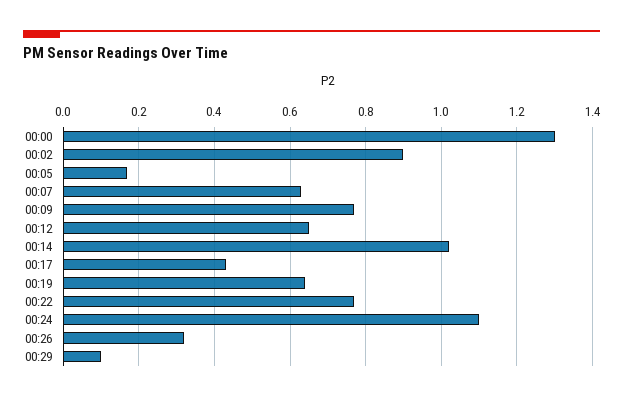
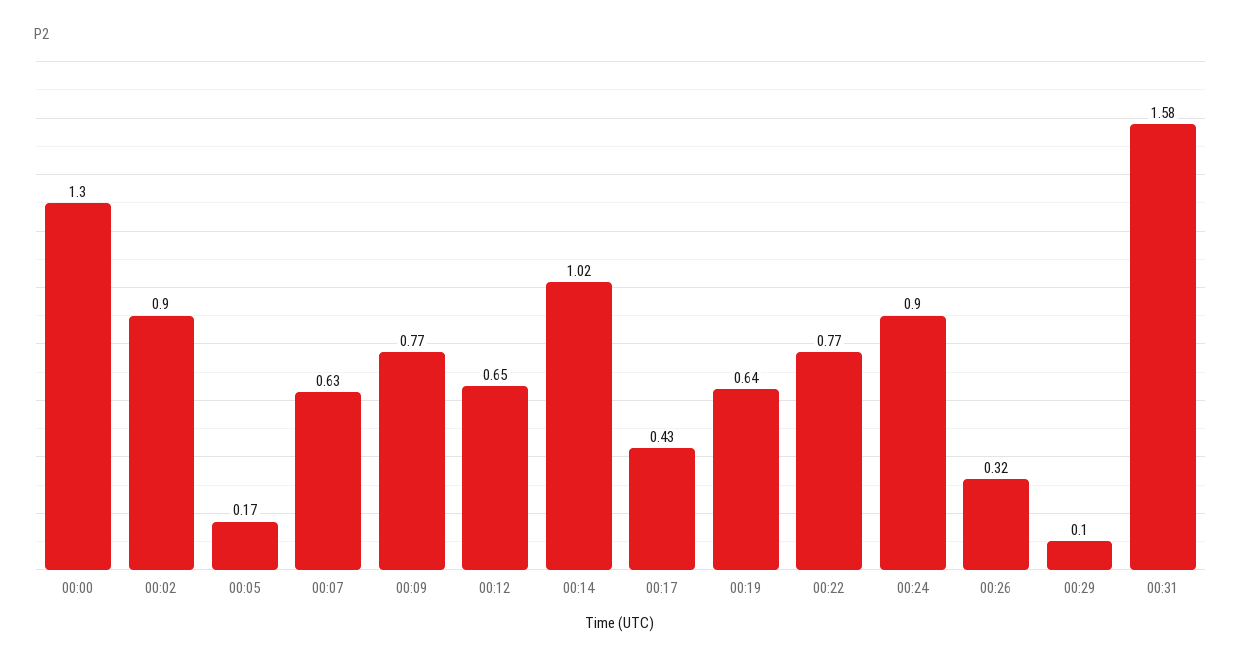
00:24: 1.1 -> 0.9
00:31: none -> 1.58

